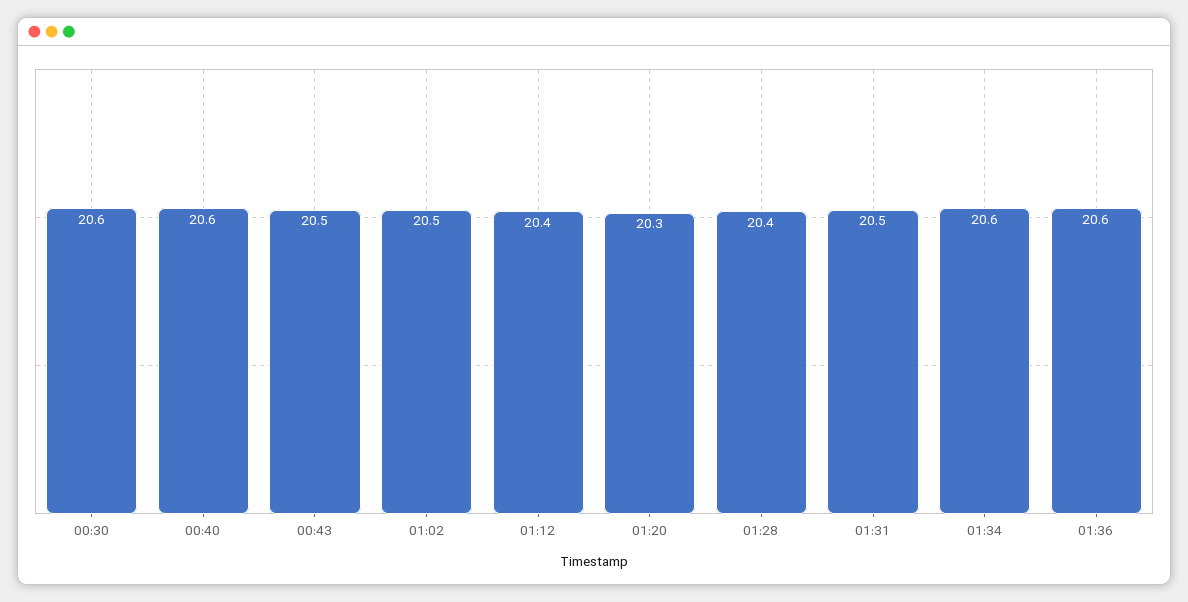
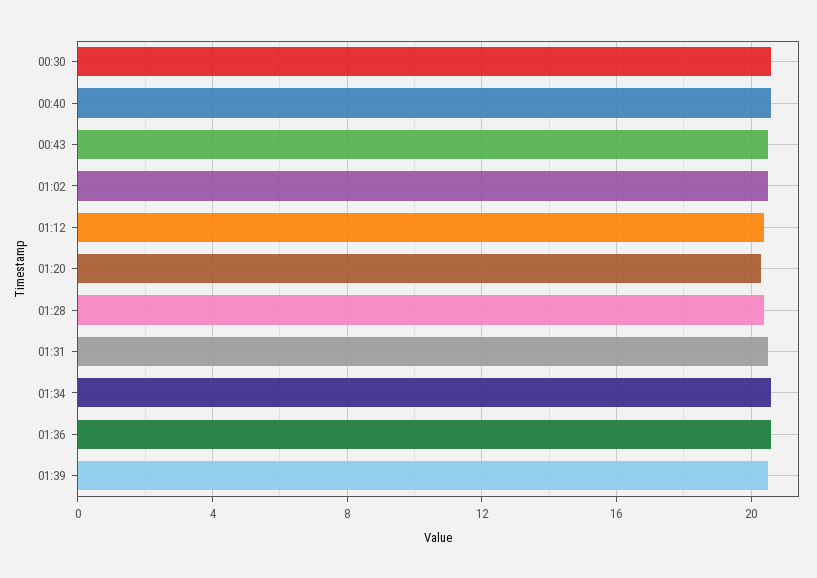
01:39: none -> 20.5

